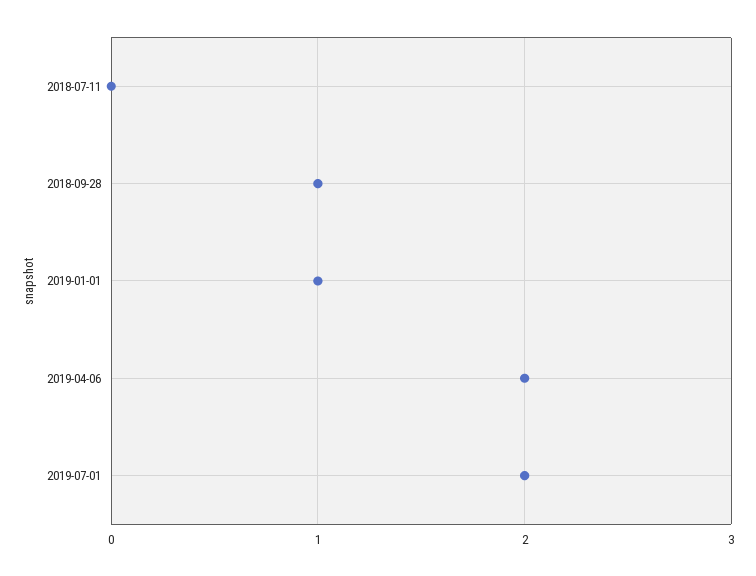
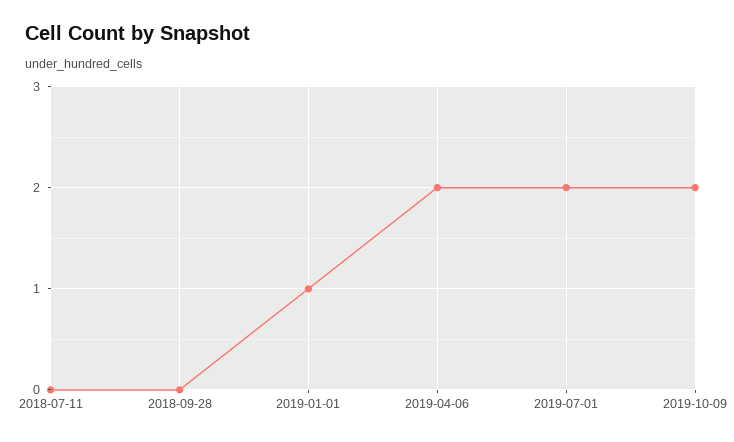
2018-09-28: 1 -> 0
2019-10-09: none -> 2

